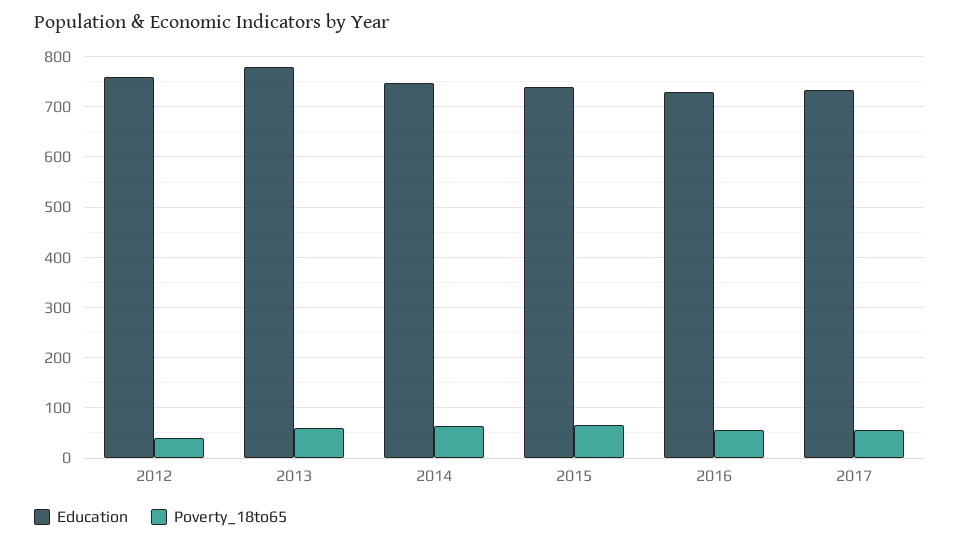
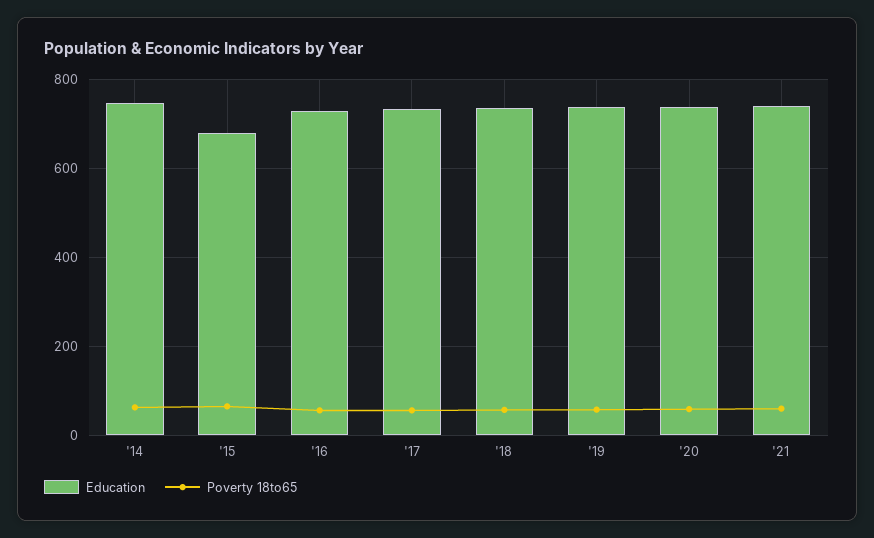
Education, 2012: 760 -> none
Poverty_18to65, 2012: 40 -> none
Education, 2013: 780 -> none
Poverty_18to65, 2013: 60 -> none
Education, 2015: 740 -> 680
Education, '18: none -> 740
Poverty_18to65, '18: none -> 60
Education, '19: none -> 740
Poverty_18to65, '19: none -> 60
Education, '20: none -> 740
Poverty_18to65, '20: none -> 60
Education, '21: none -> 740
Poverty_18to65, '21: none -> 60

